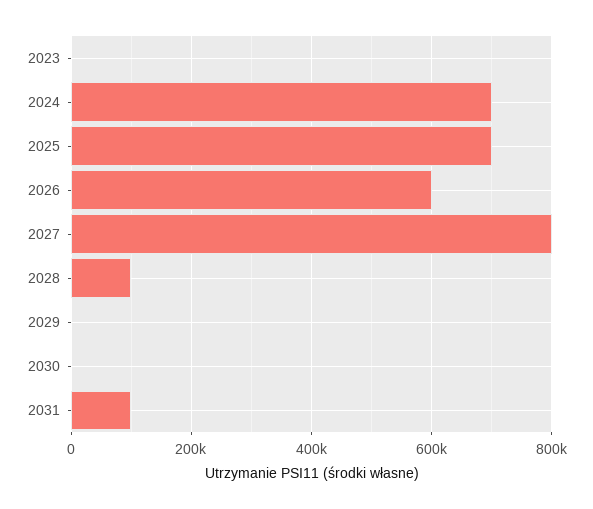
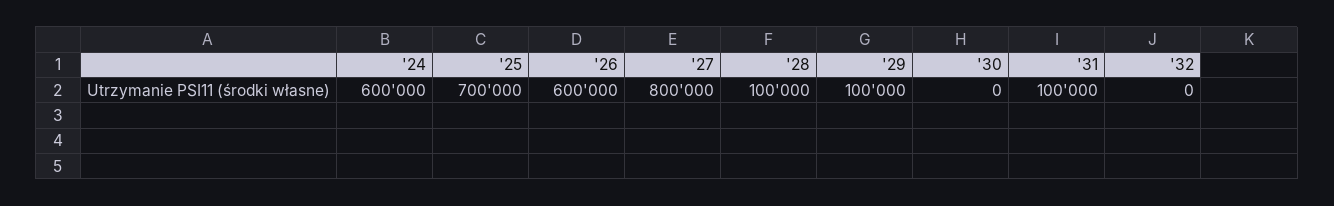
2023: 0 -> none
2024: 700000 -> 600000
2029: 0 -> 100000
'32: none -> 0

